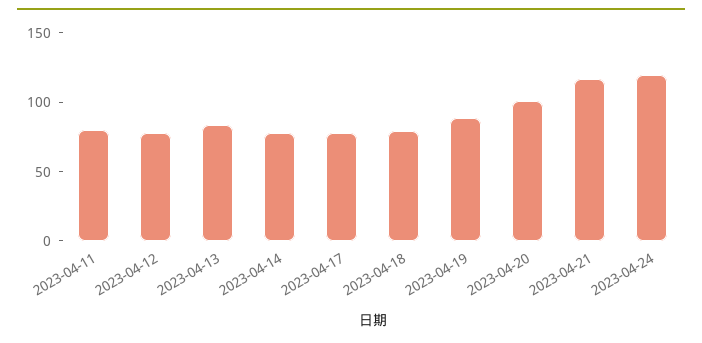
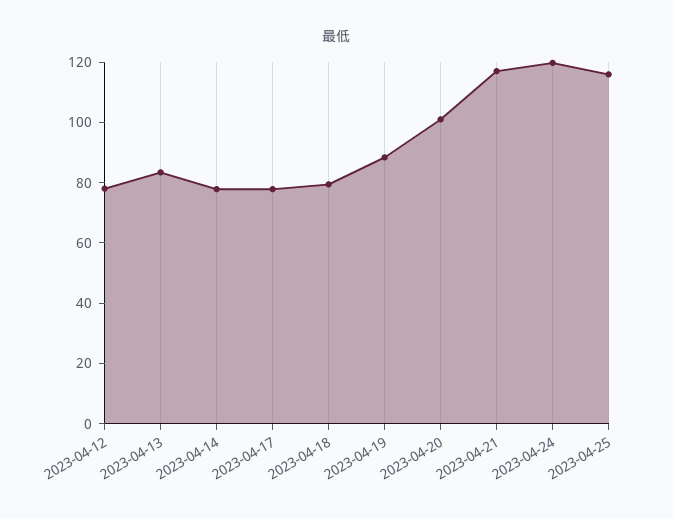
2023-04-11: 80 -> none
2023-04-25: none -> 115

